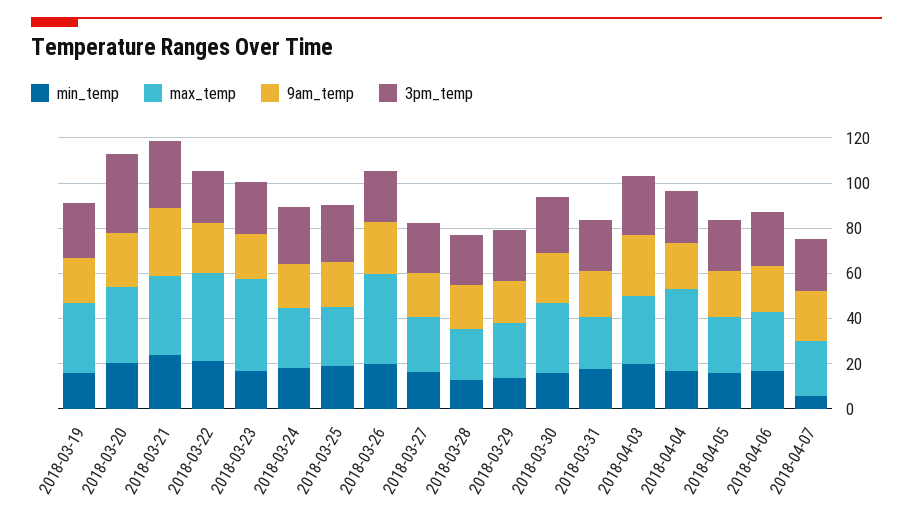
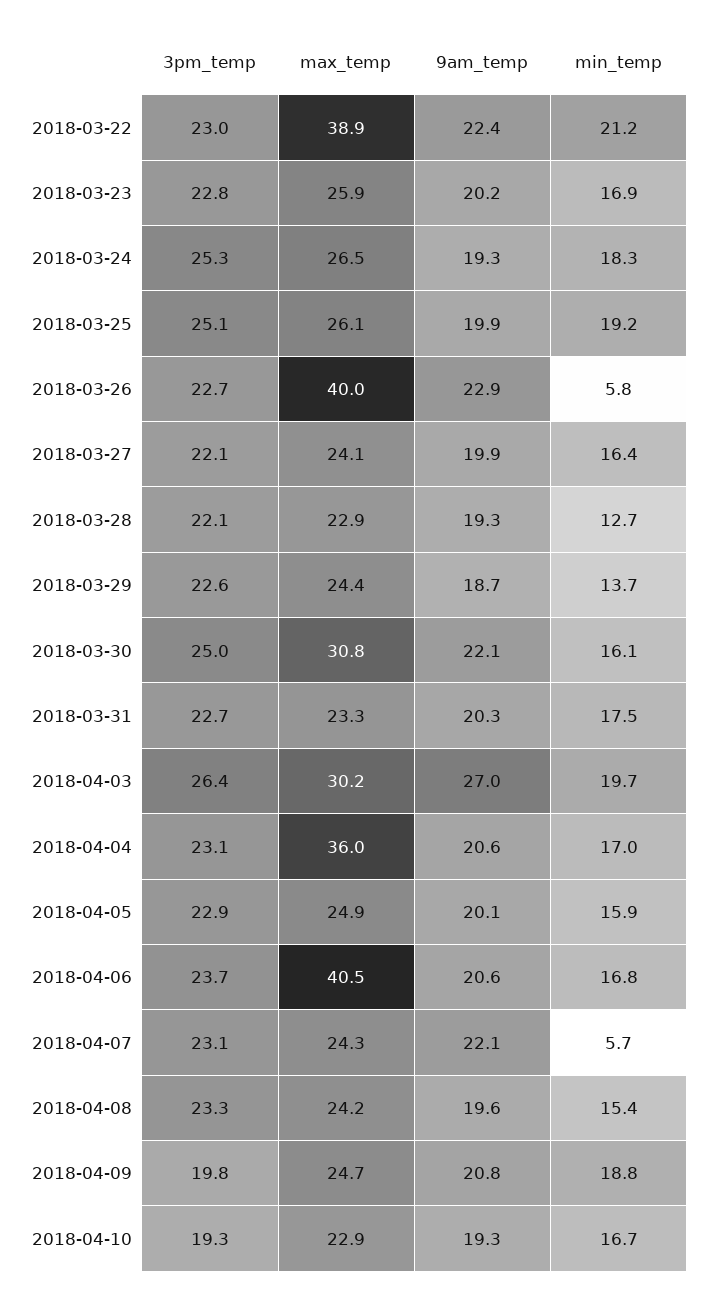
min_temp, 2018-03-19: 15 -> none
max_temp, 2018-03-19: 30 -> none
9am_temp, 2018-03-19: 20 -> none
3pm_temp, 2018-03-19: 25 -> none
min_temp, 2018-03-20: 20 -> none
max_temp, 2018-03-20: 35 -> none
9am_temp, 2018-03-20: 25 -> none
3pm_temp, 2018-03-20: 35 -> none
min_temp, 2018-03-21: 25 -> none
max_temp, 2018-03-21: 35 -> none
9am_temp, 2018-03-21: 30 -> none
3pm_temp, 2018-03-21: 30 -> none
max_temp, 2018-03-23: 40 -> 25.9
min_temp, 2018-03-26: 20 -> 5.8
max_temp, 2018-04-06: 25 -> 40.5
3pm_temp, 2018-04-08: none -> 23.3
max_temp, 2018-04-08: none -> 24.2
9am_temp, 2018-04-08: none -> 19.6
min_temp, 2018-04-08: none -> 15.4
3pm_temp, 2018-04-09: none -> 19.8
max_temp, 2018-04-09: none -> 24.7
9am_temp, 2018-04-09: none -> 20.8
min_temp, 2018-04-09: none -> 18.8
3pm_temp, 2018-04-10: none -> 19.3
max_temp, 2018-04-10: none -> 22.9
9am_temp, 2018-04-10: none -> 19.3
min_temp, 2018-04-10: none -> 16.7

